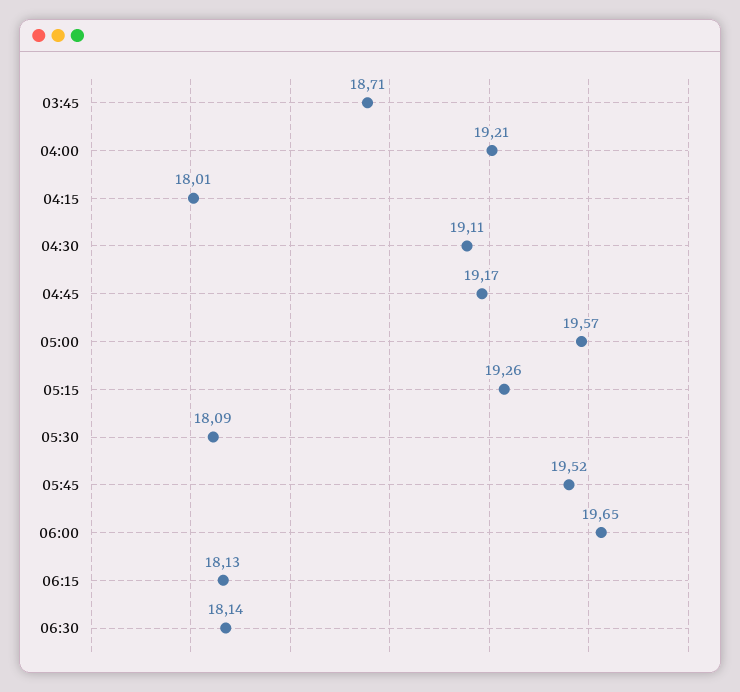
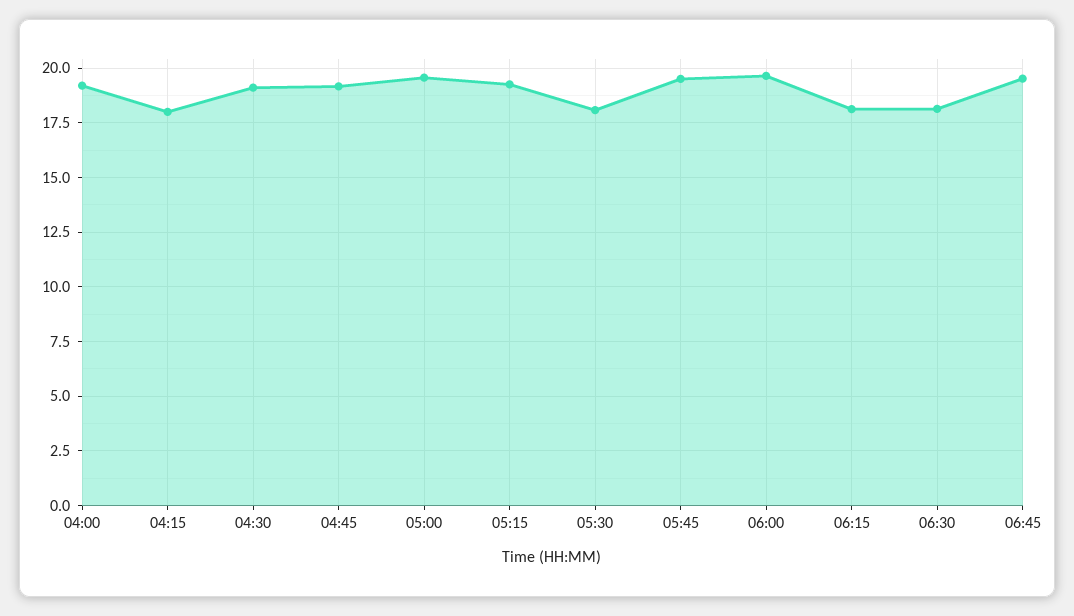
03:45: 18.71 -> none
06:45: none -> 19.5

